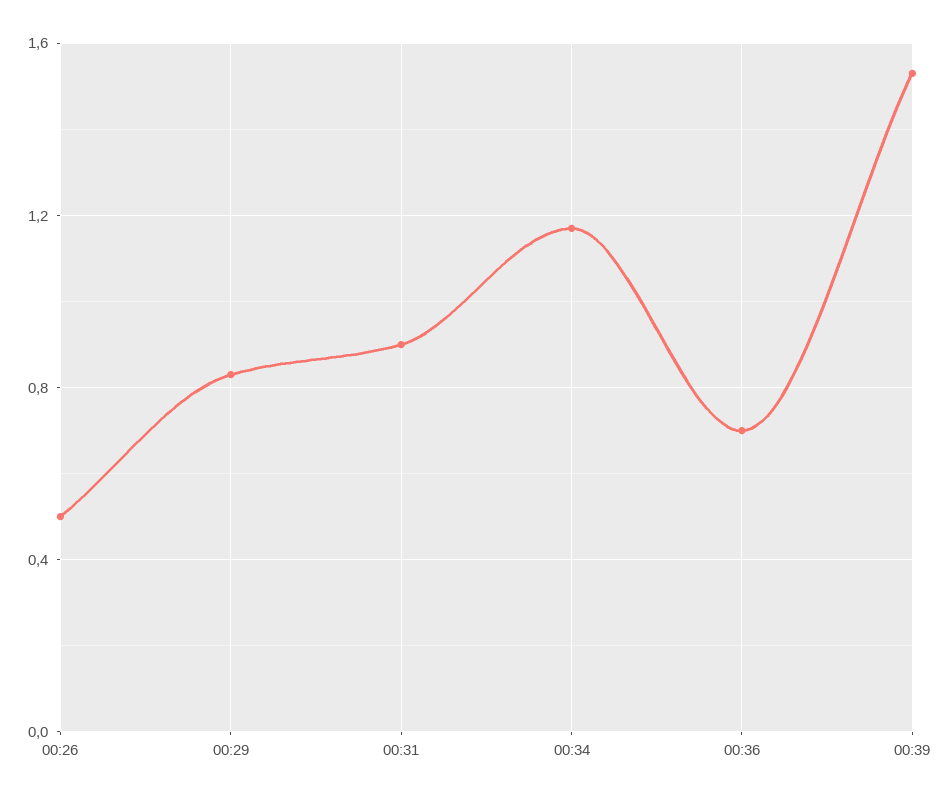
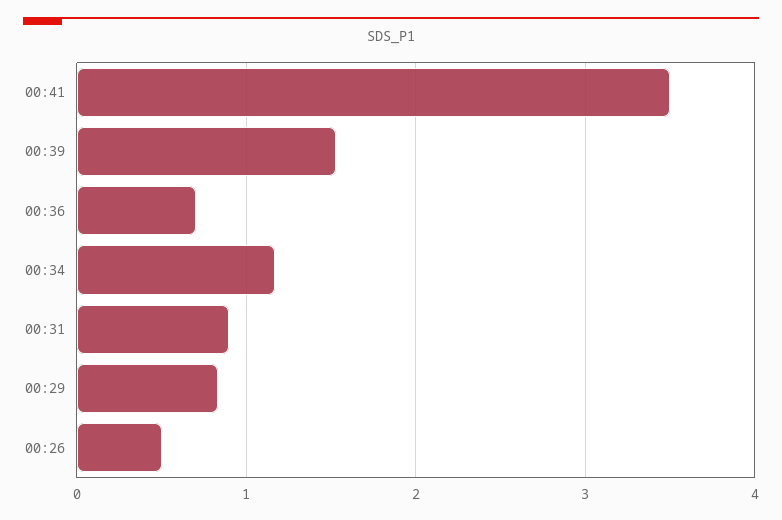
00:41: none -> 3.5

